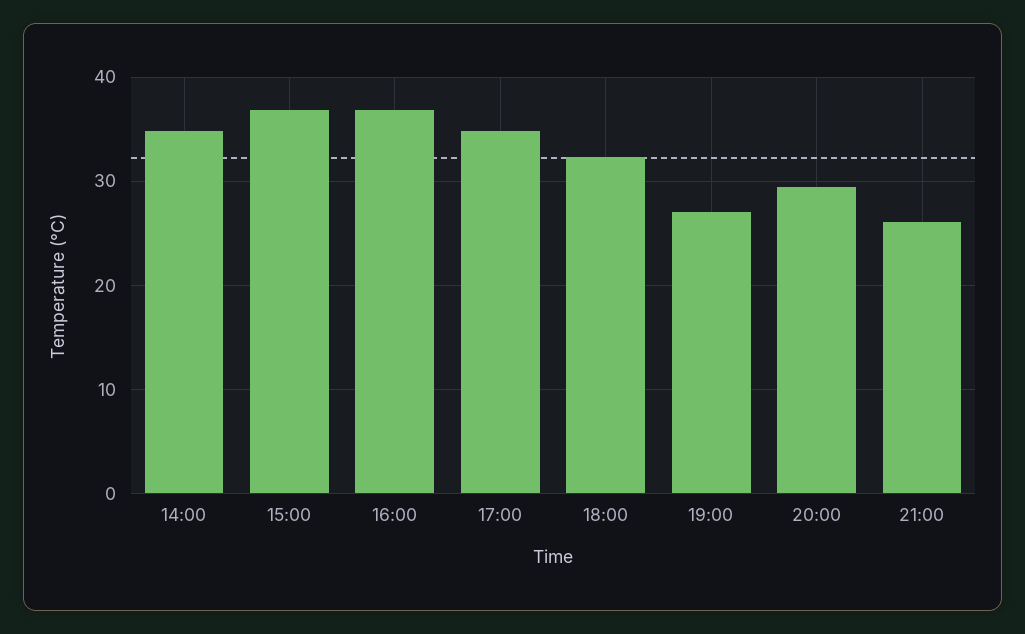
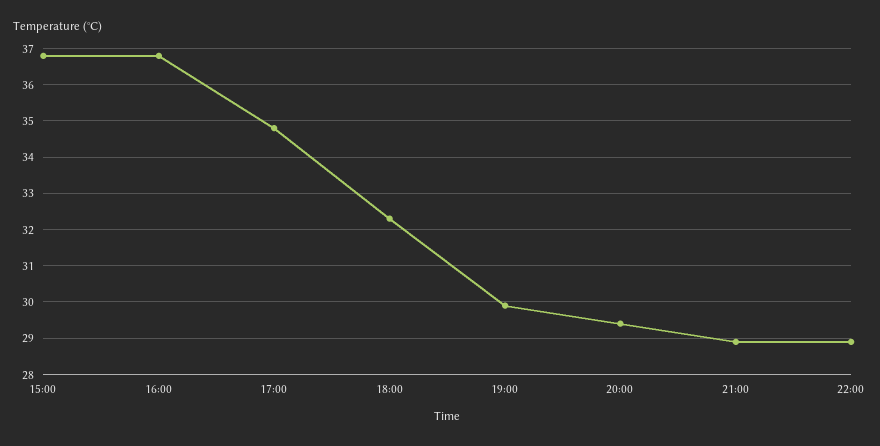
14:00: 35 -> none
19:00: 27 -> 30
21:00: 26 -> 29
22:00: none -> 29

